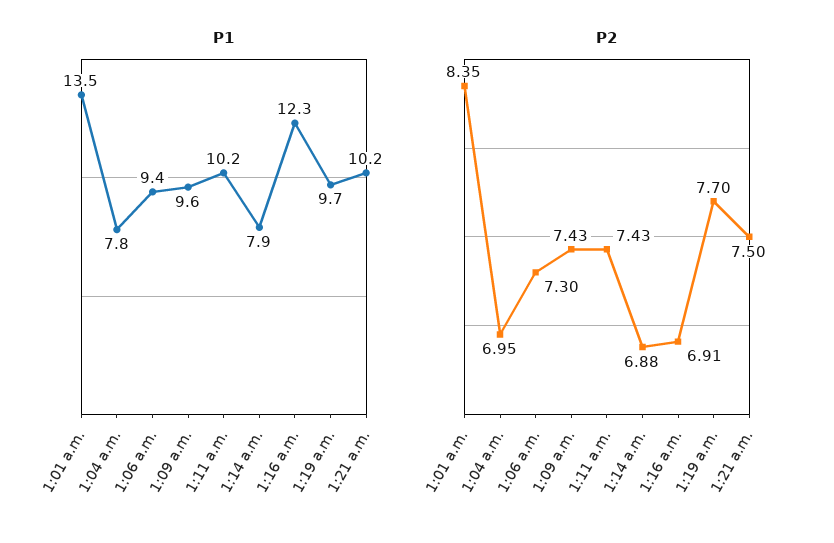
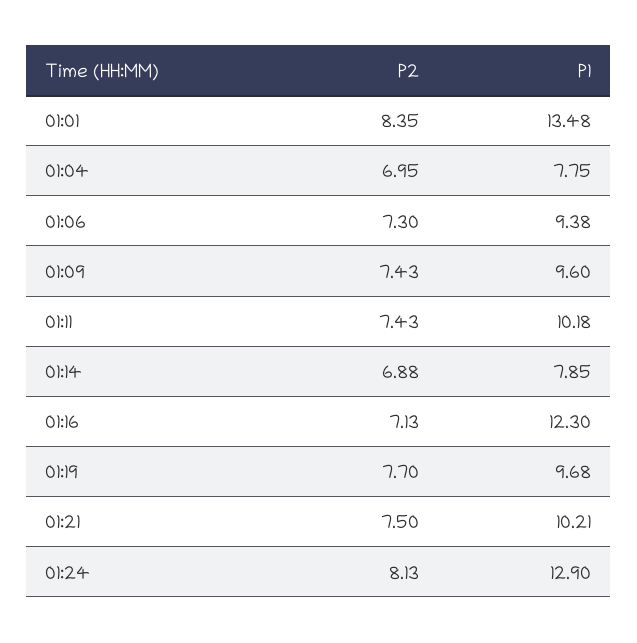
P2, 1:16 a.m.: 6.91 -> 7.13
P2, 01:24: none -> 8.13
P1, 01:24: none -> 12.9

